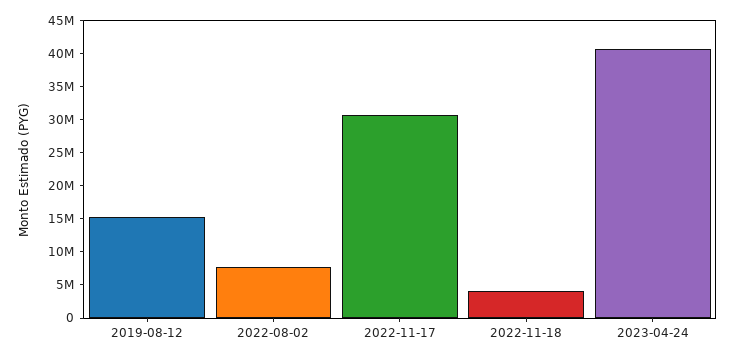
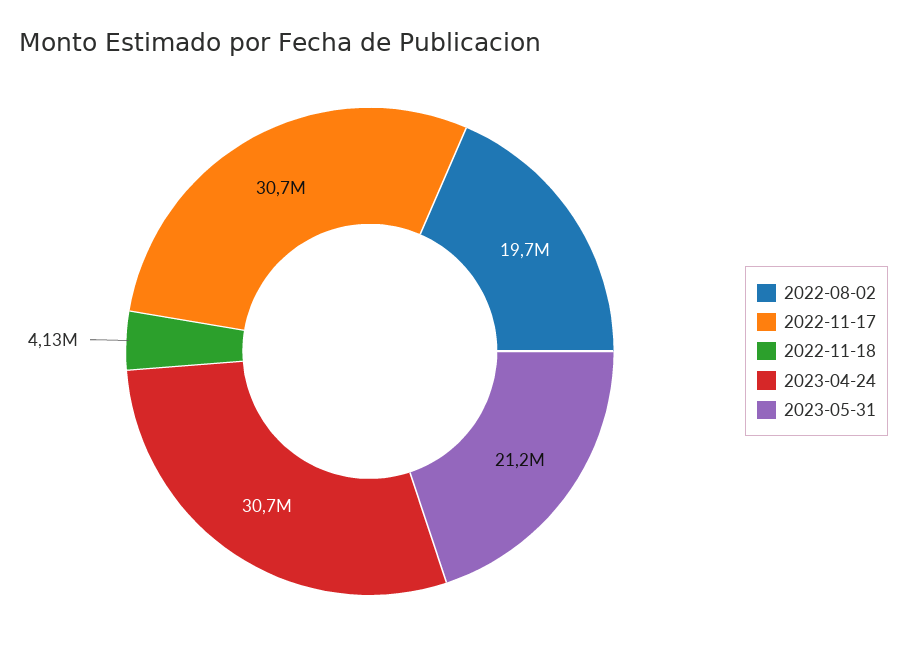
2019-08-12: 15000000 -> none
2022-08-02: 7500000 -> 19700000
2023-04-24: 40000000 -> 30700000
2023-05-31: none -> 21200000

